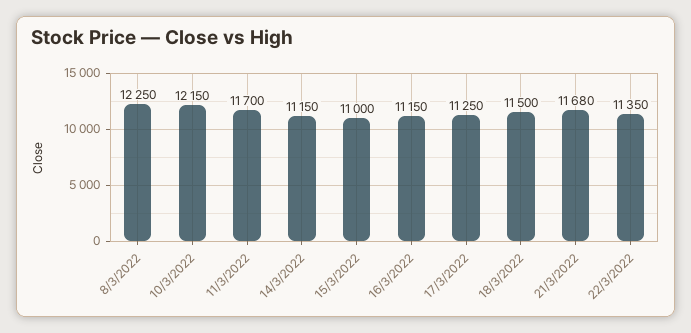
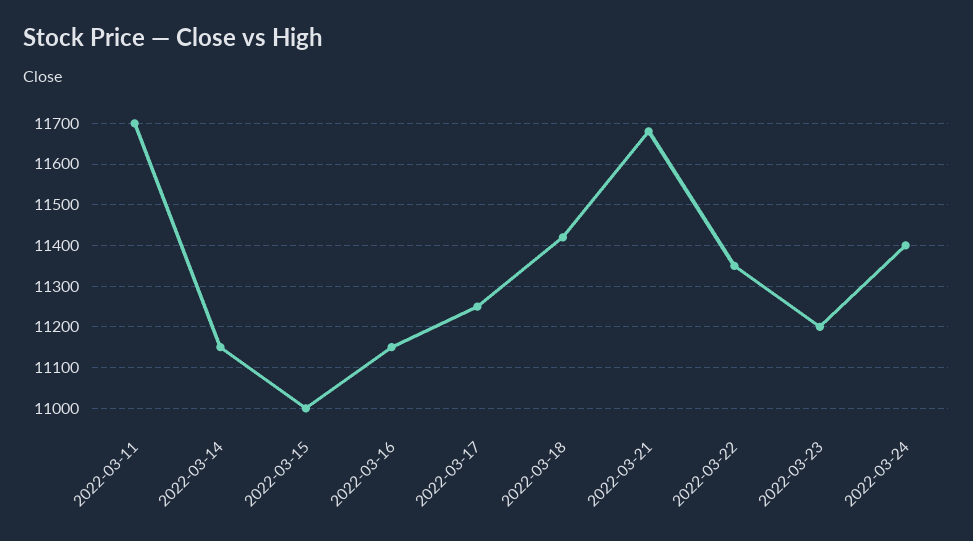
8/3/2022: 12250 -> none
10/3/2022: 12150 -> none
18/3/2022: 11500 -> 11420
2022-03-23: none -> 11200
2022-03-24: none -> 11400

